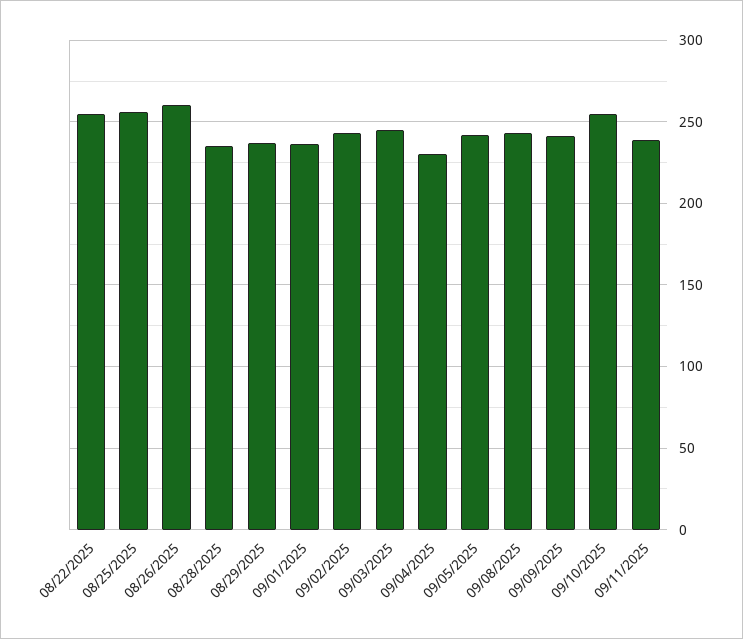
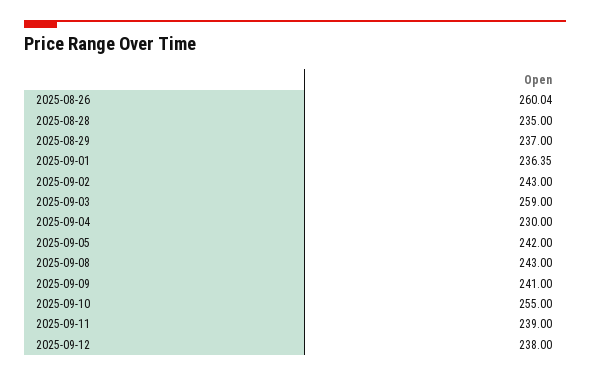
08/22/2025: 255 -> none
08/25/2025: 255 -> none
09/03/2025: 245 -> 259
2025-09-12: none -> 238

